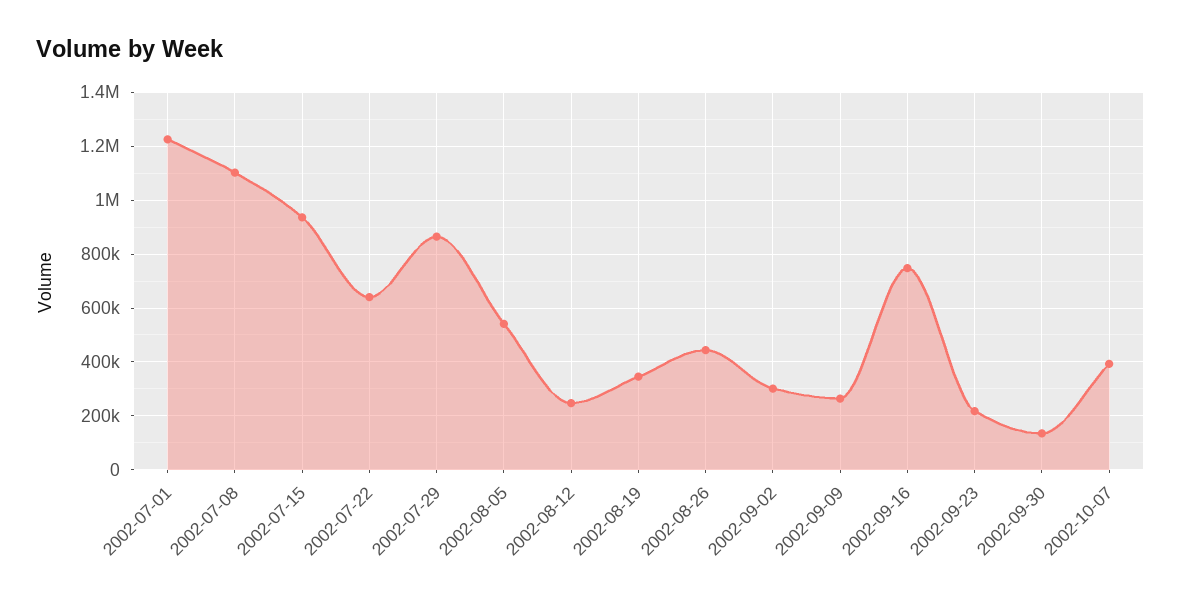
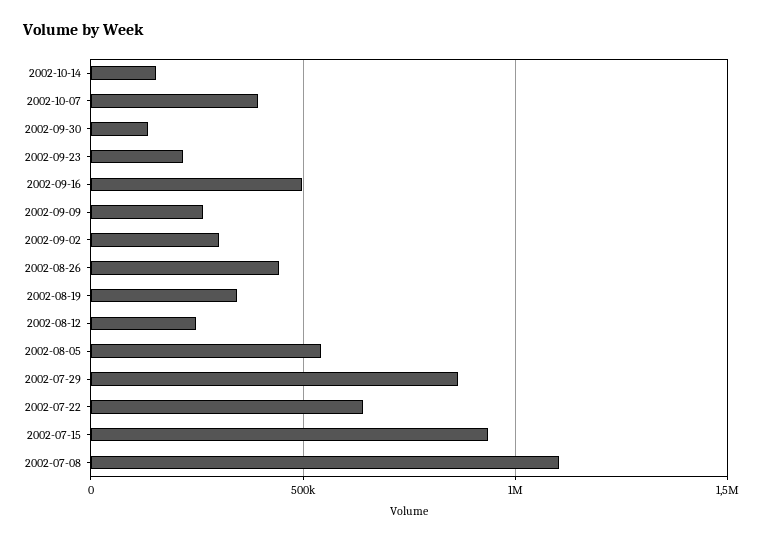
2002-07-01: 1225000 -> none
2002-09-16: 750000 -> 500000
2002-10-14: none -> 150000

